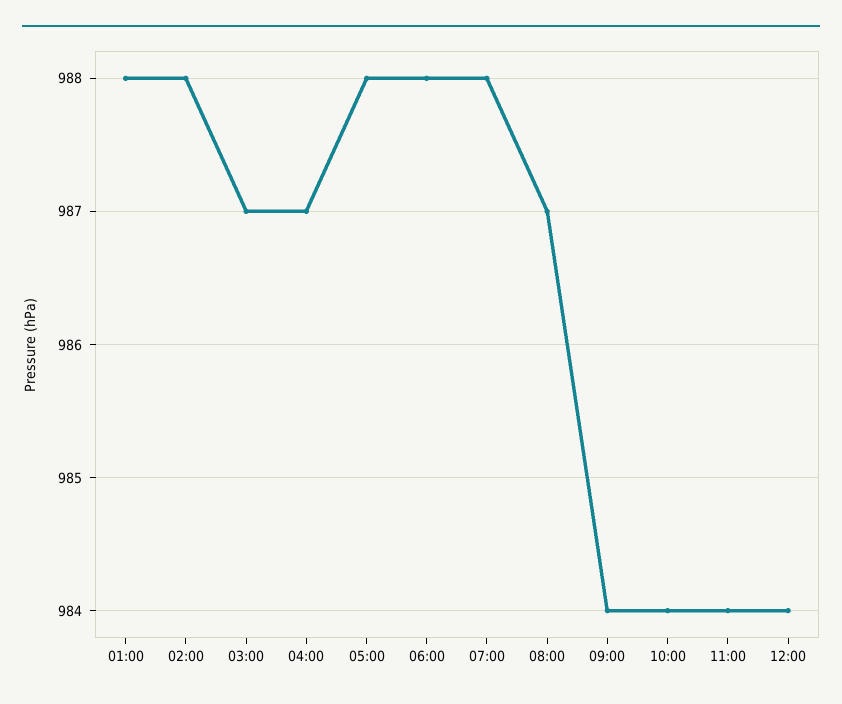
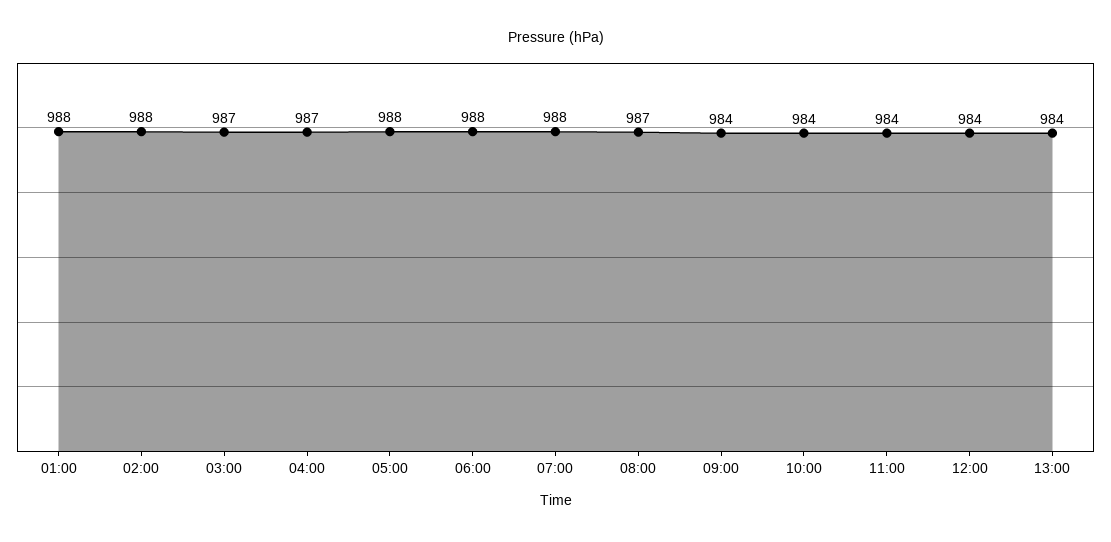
13:00: none -> 984

